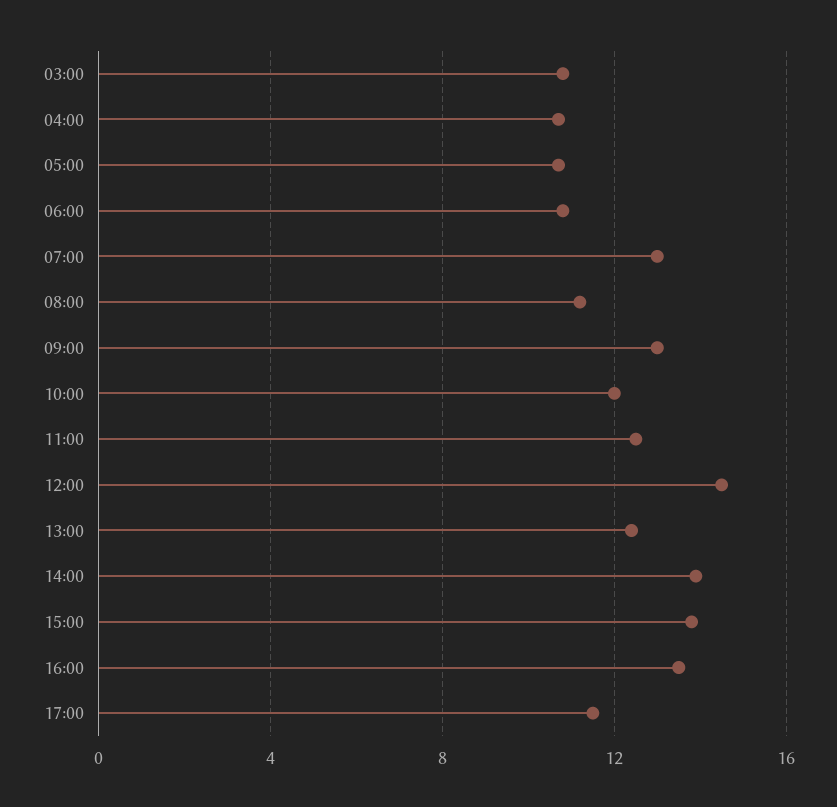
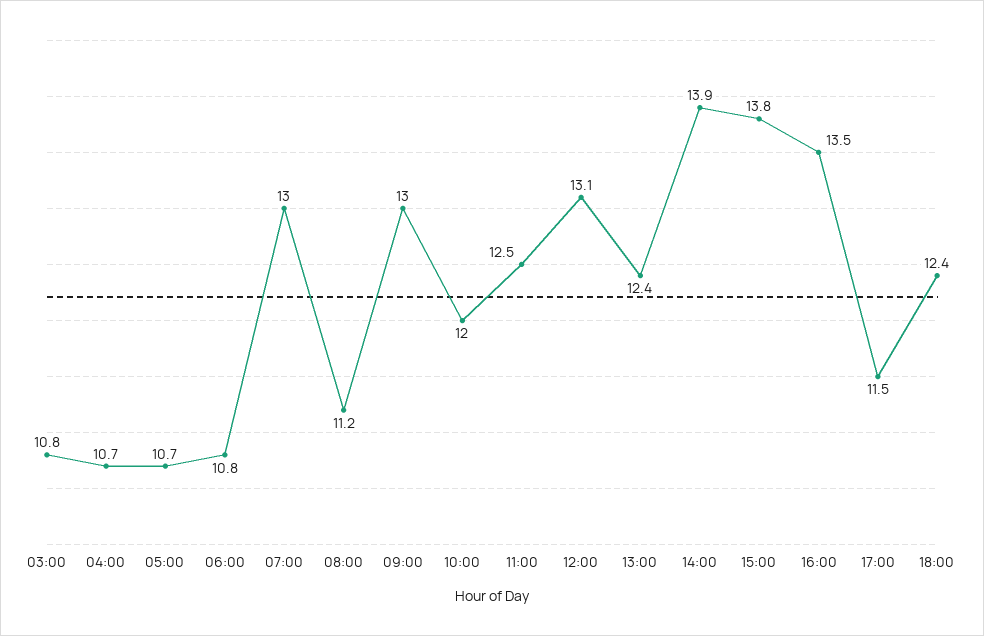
12:00: 14.5 -> 13.1
18:00: none -> 12.4

